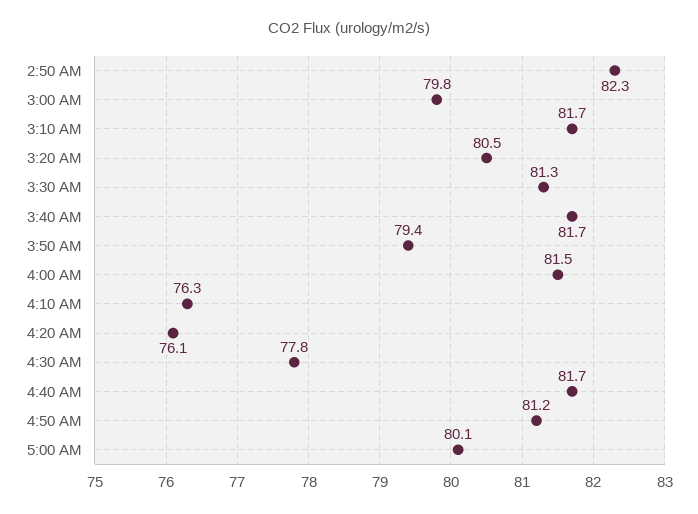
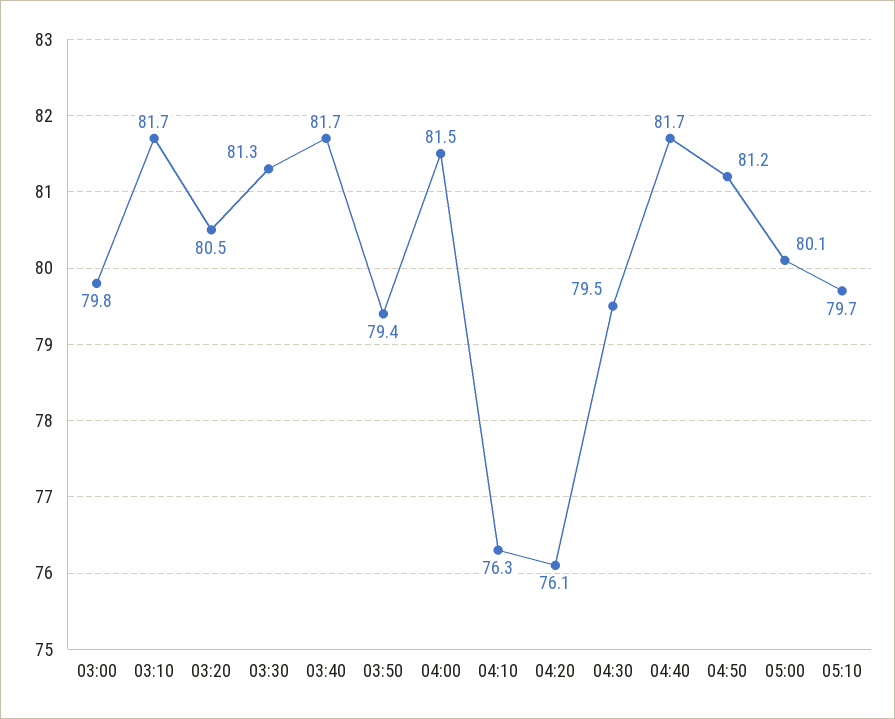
2:50 AM: 82.3 -> none
4:30 AM: 77.8 -> 79.5
05:10: none -> 79.7

